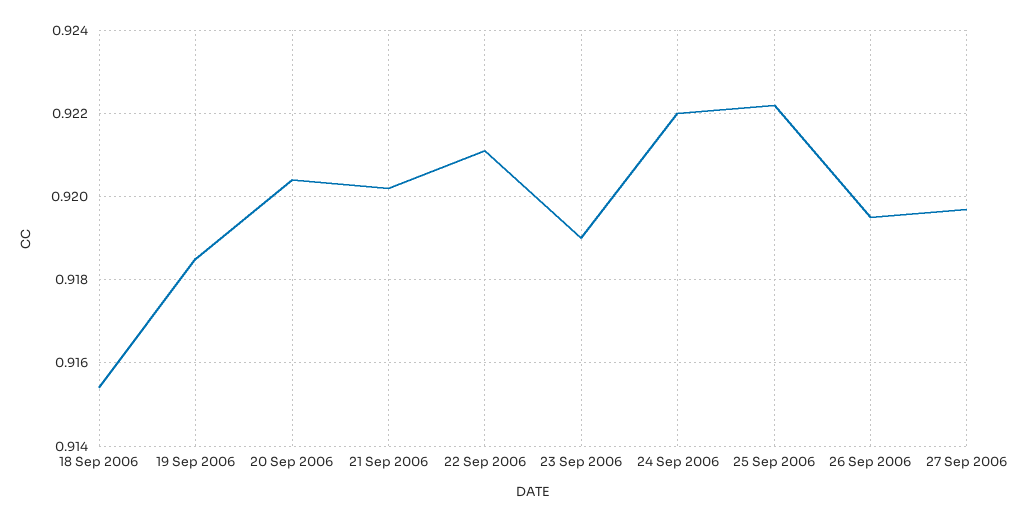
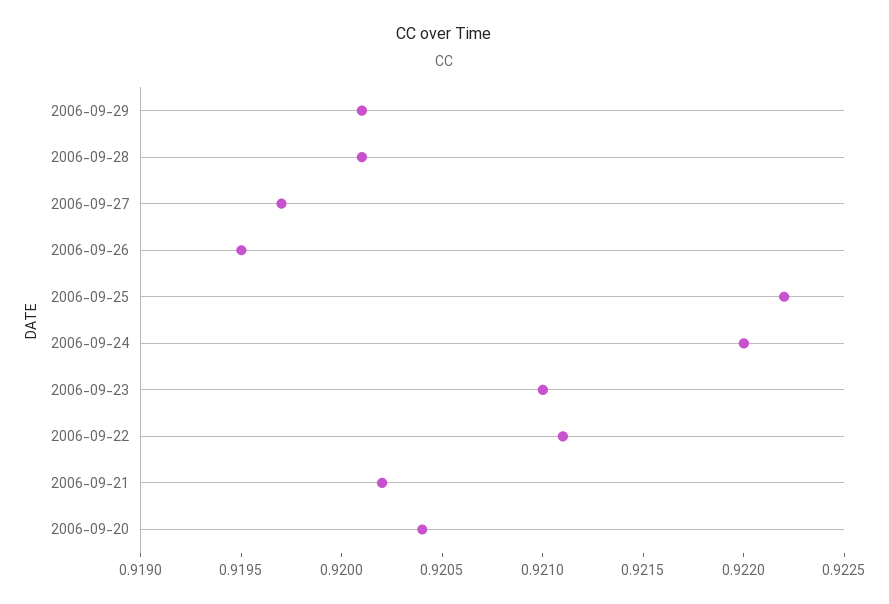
18 Sep 2006: 0.9155 -> none
19 Sep 2006: 0.9185 -> none
23 Sep 2006: 0.919 -> 0.921
2006-09-29: none -> 0.9201
2006-09-28: none -> 0.9201

